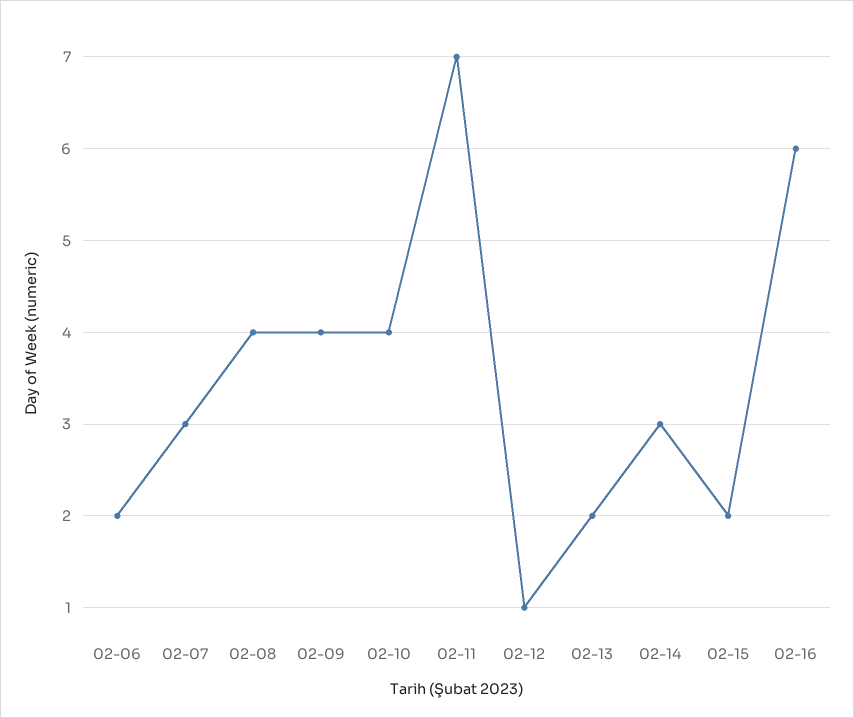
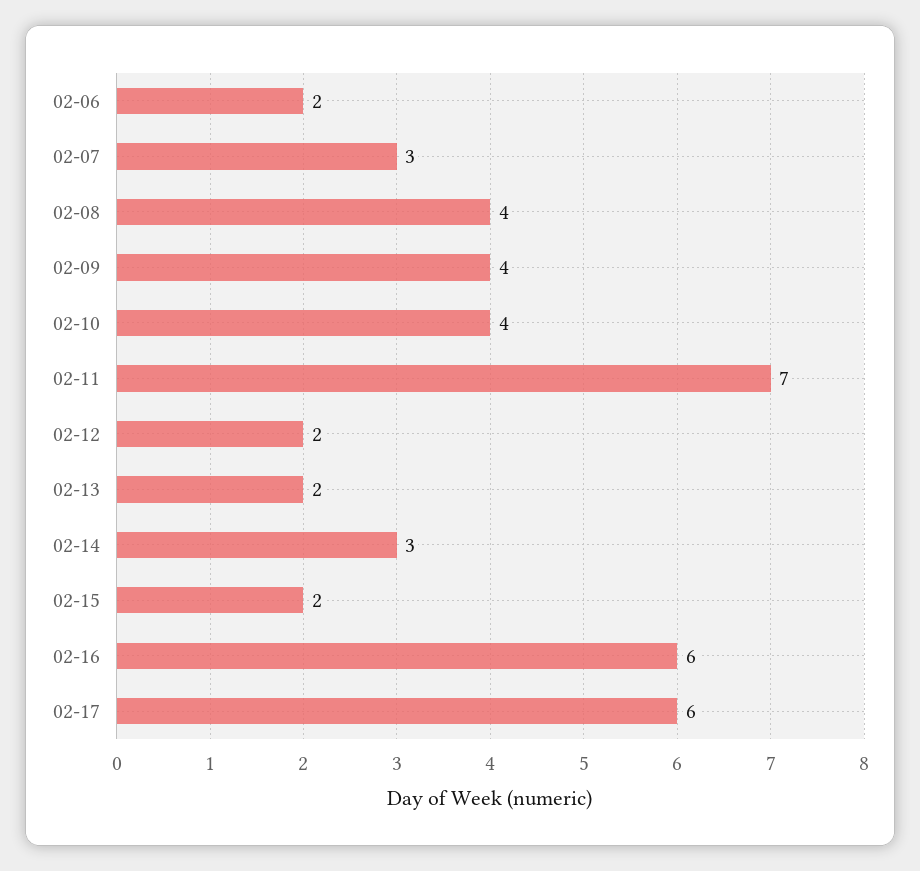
02-12: 1 -> 2
02-17: none -> 6

